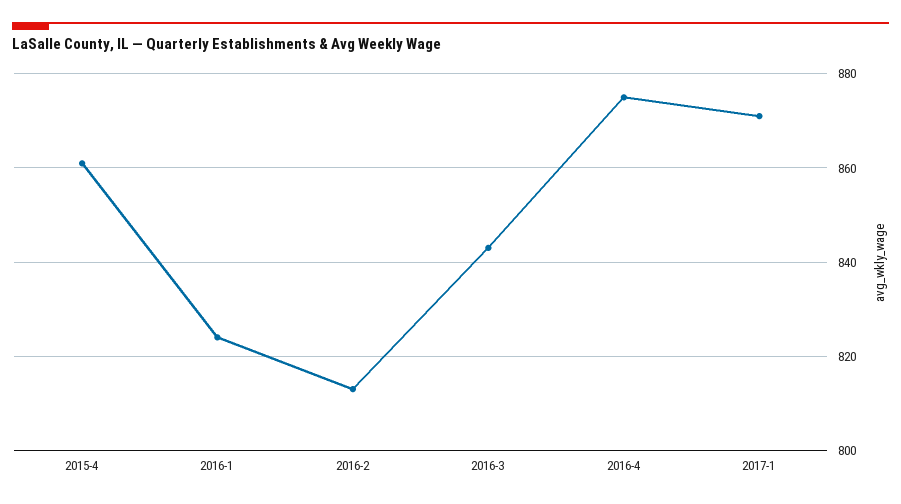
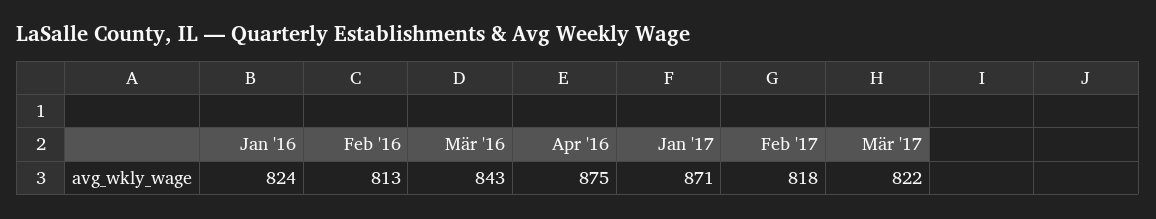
2015-4: 860 -> none
Feb '17: none -> 818
Mär '17: none -> 822

